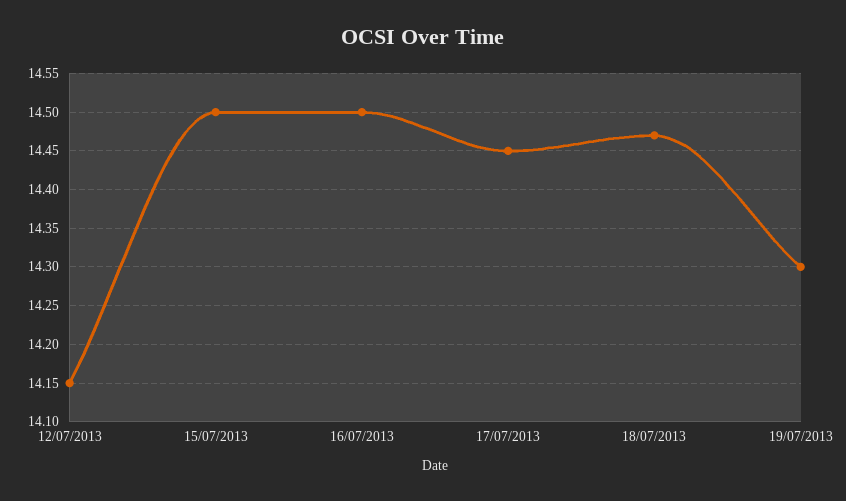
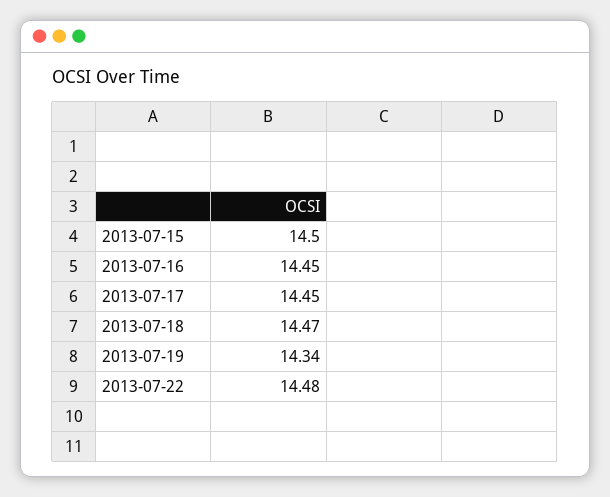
12/07/2013: 14.15 -> none
16/07/2013: 14.5 -> 14.45
19/07/2013: 14.3 -> 14.34
2013-07-22: none -> 14.48

